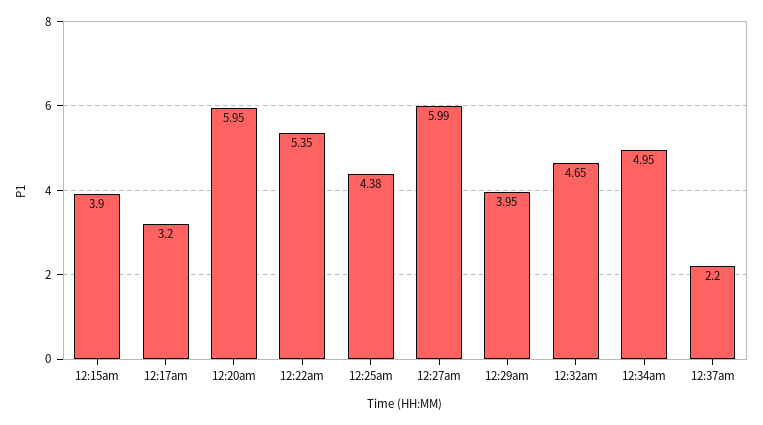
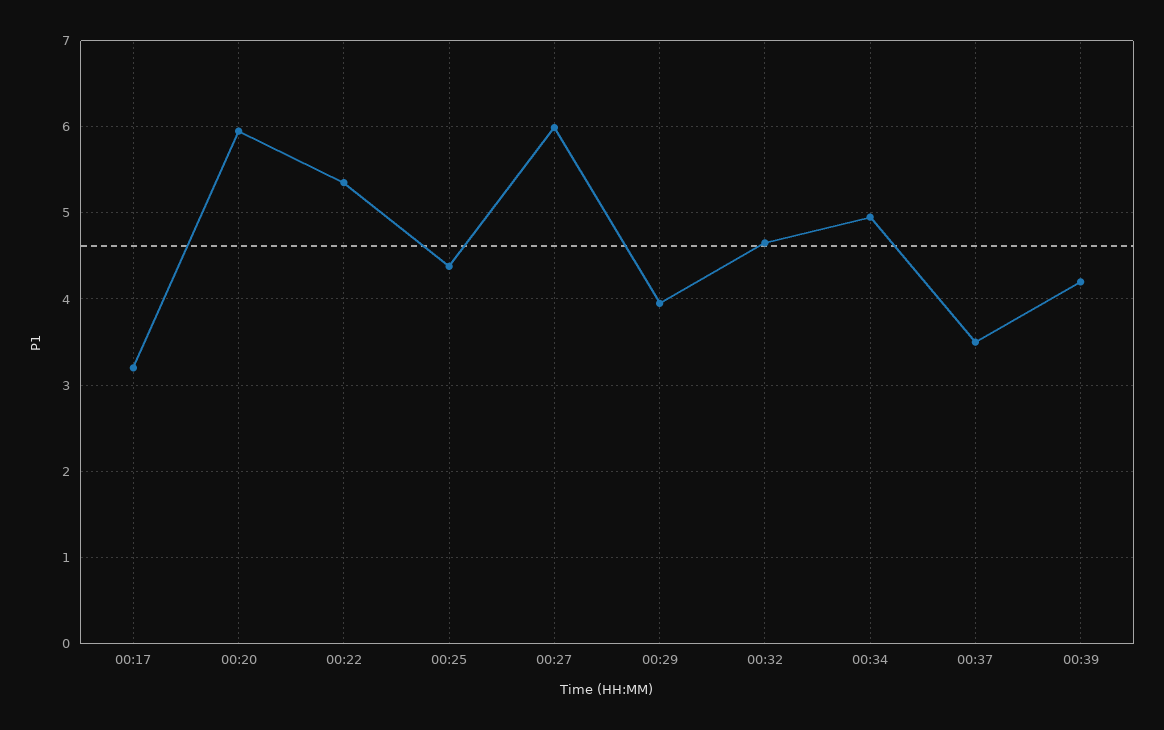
12:15am: 3.9 -> none
12:37am: 2.2 -> 3.5
00:39: none -> 4.2

